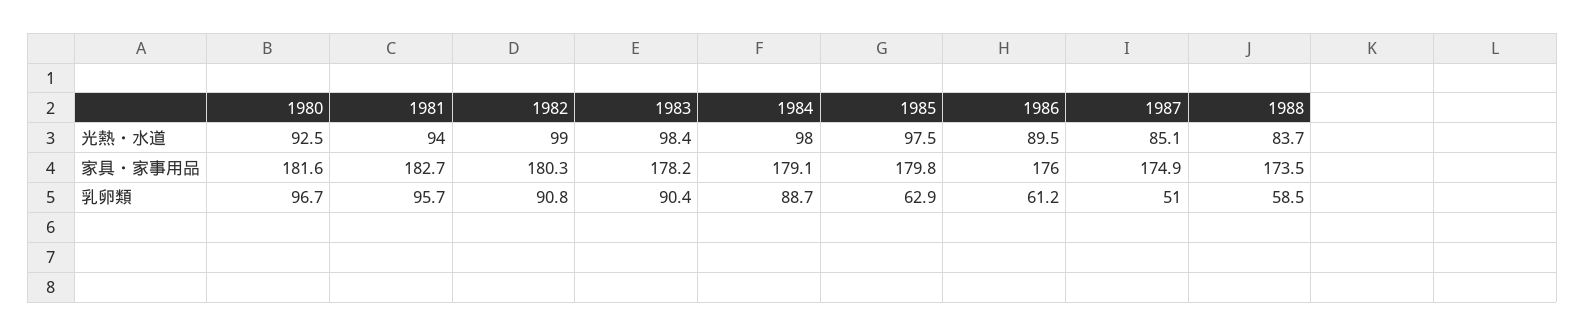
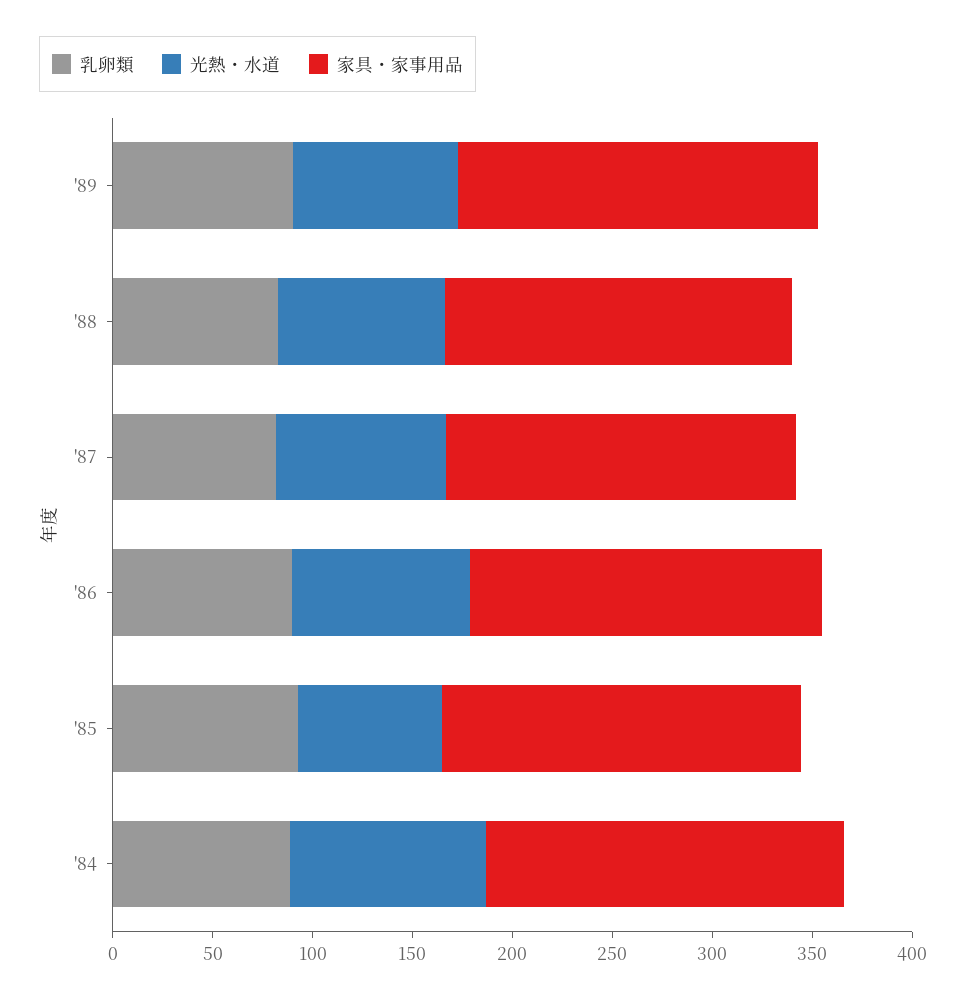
光熱・水道, 1980: 92.5 -> none
光熱・水道, 1981: 94 -> none
光熱・水道, 1982: 99 -> none
光熱・水道, 1983: 98.4 -> none
光熱・水道, 1985: 97.5 -> 70
家具・家事用品, 1980: 181.6 -> none
家具・家事用品, 1981: 182.7 -> none
家具・家事用品, 1982: 180.3 -> none
家具・家事用品, 1983: 178.2 -> none
乳卵類, 1980: 96.7 -> none
乳卵類, 1981: 95.7 -> none
乳卵類, 1982: 90.8 -> none
乳卵類, 1983: 90.4 -> none
乳卵類, 1985: 62.9 -> 90
乳卵類, 1986: 61.2 -> 90
乳卵類, 1987: 51 -> 80
乳卵類, 1988: 58.5 -> 80
乳卵類, '89: none -> 90
光熱・水道, '89: none -> 80
家具・家事用品, '89: none -> 180

